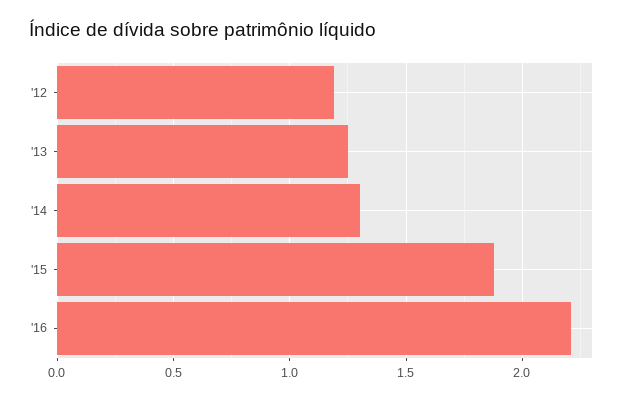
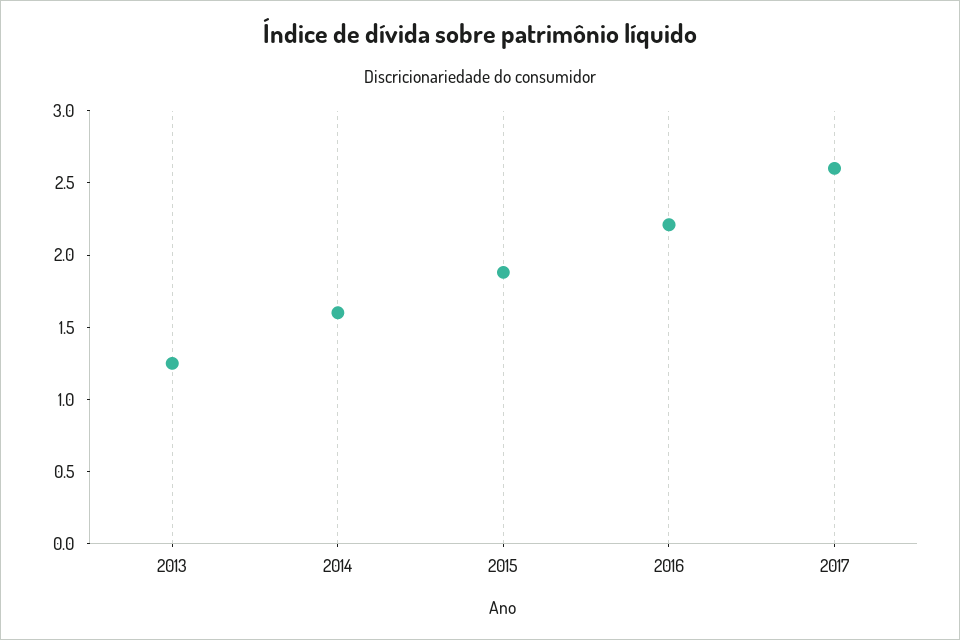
'12: 1.2 -> none
'14: 1.3 -> 1.6
2017: none -> 2.6

